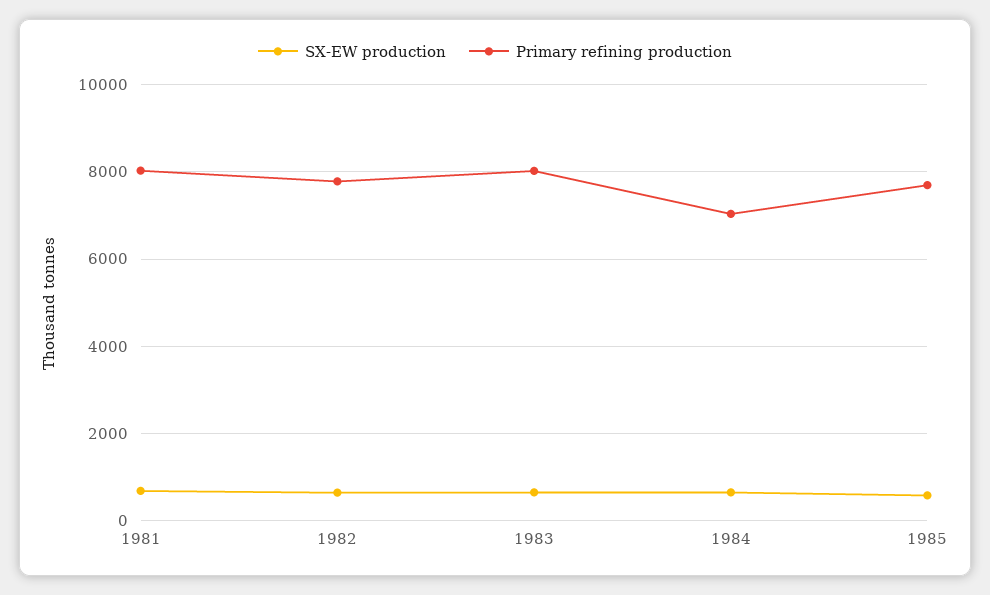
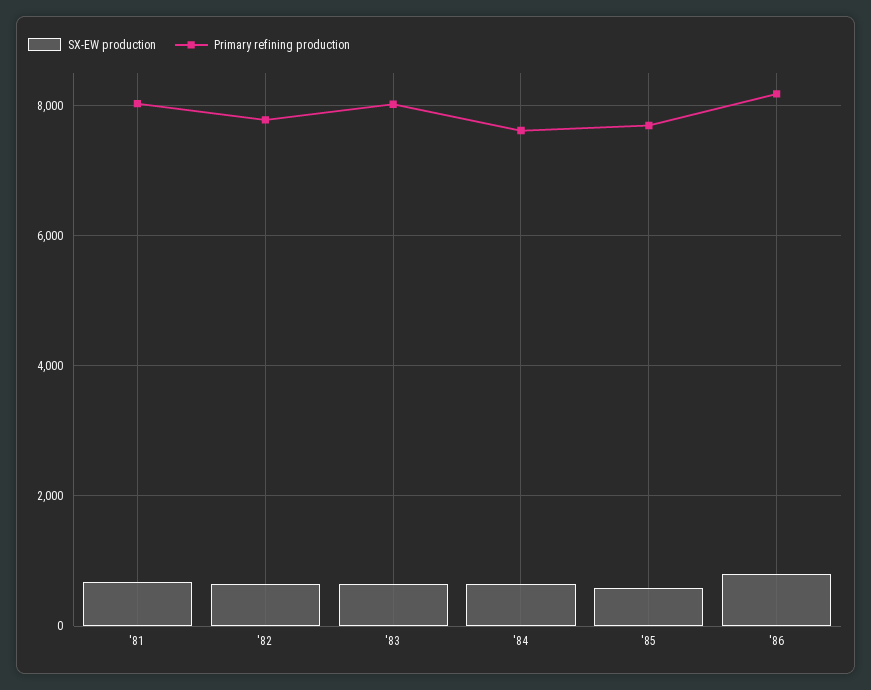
Primary refining production, 1984: 7000 -> 7600
SX-EW production, '86: none -> 800
Primary refining production, '86: none -> 8200

